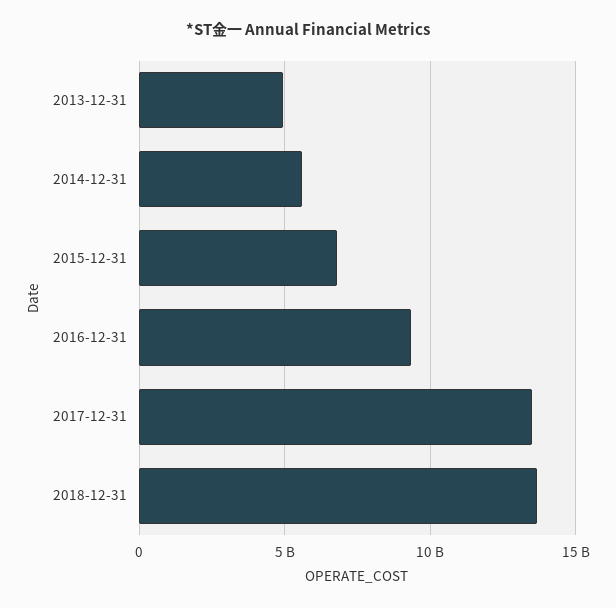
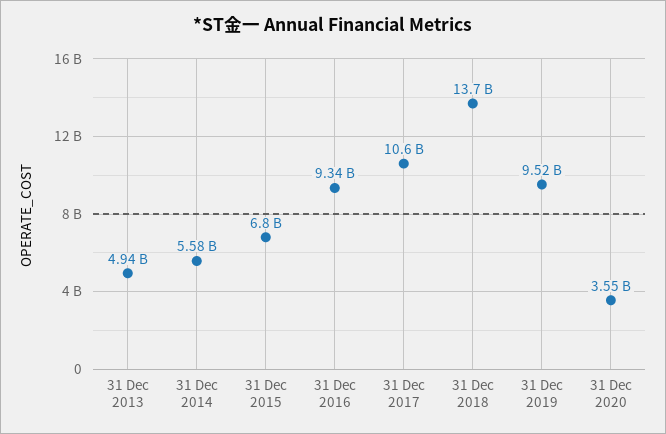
2017-12-31: 13500000000 -> 10600000000
31 Dec 2019: none -> 9520000000
31 Dec 2020: none -> 3550000000

